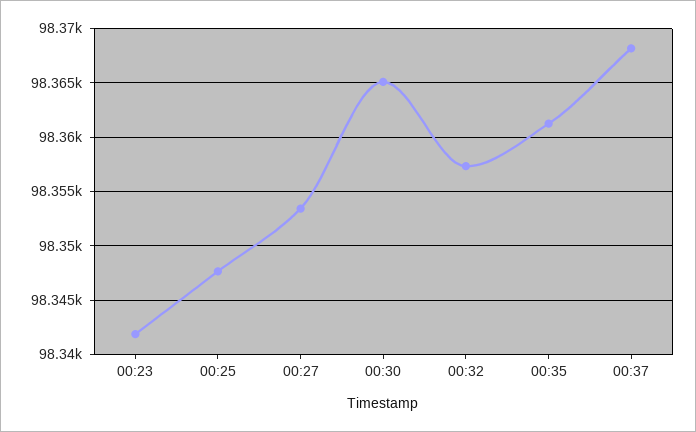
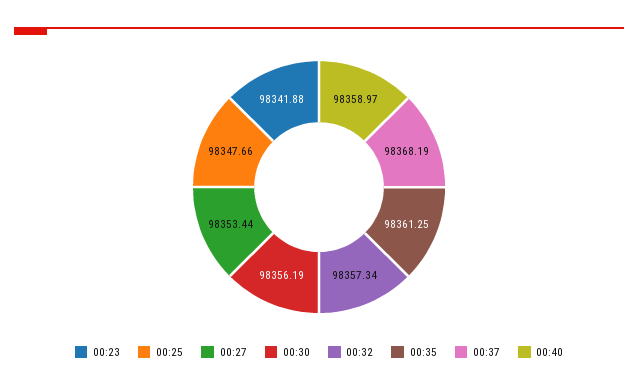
00:30: 98365 -> 98356.19
00:40: none -> 98358.97

